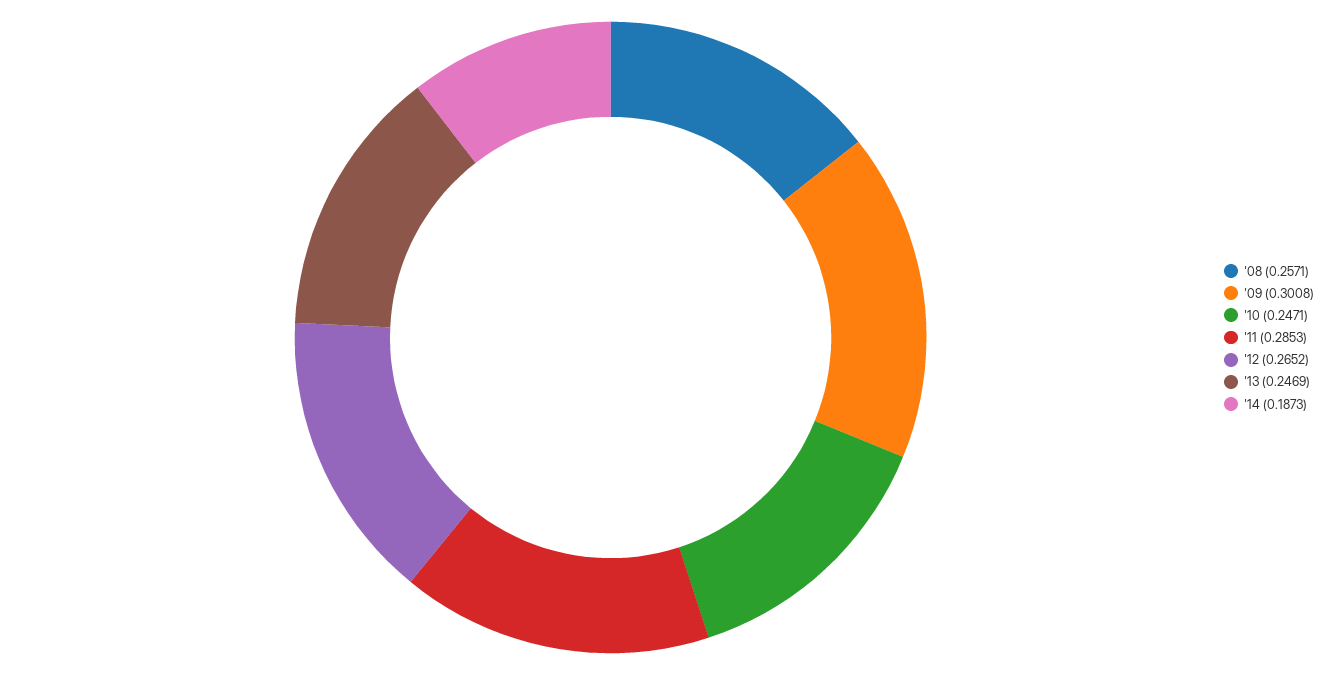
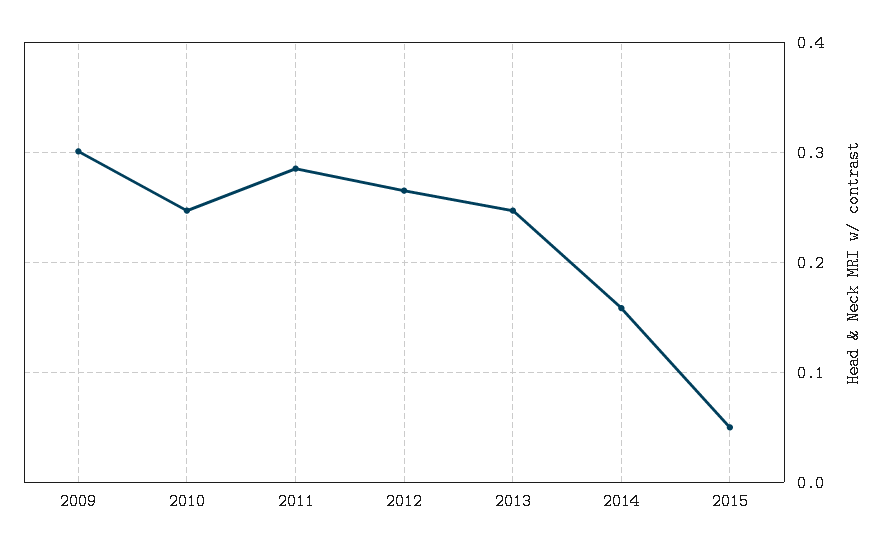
'08: 0.2571 -> none
'14: 0.1873 -> 0.16
2015: none -> 0.05

